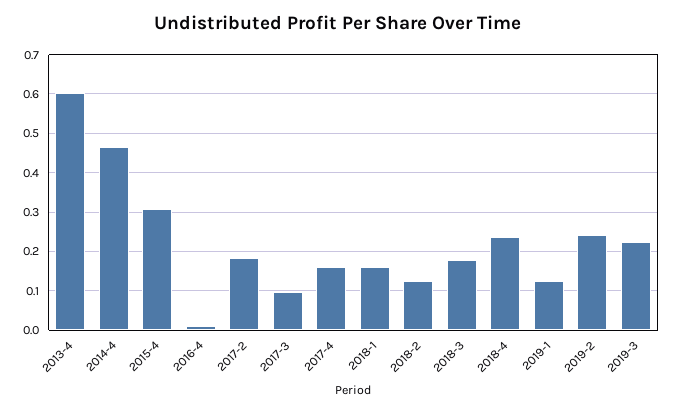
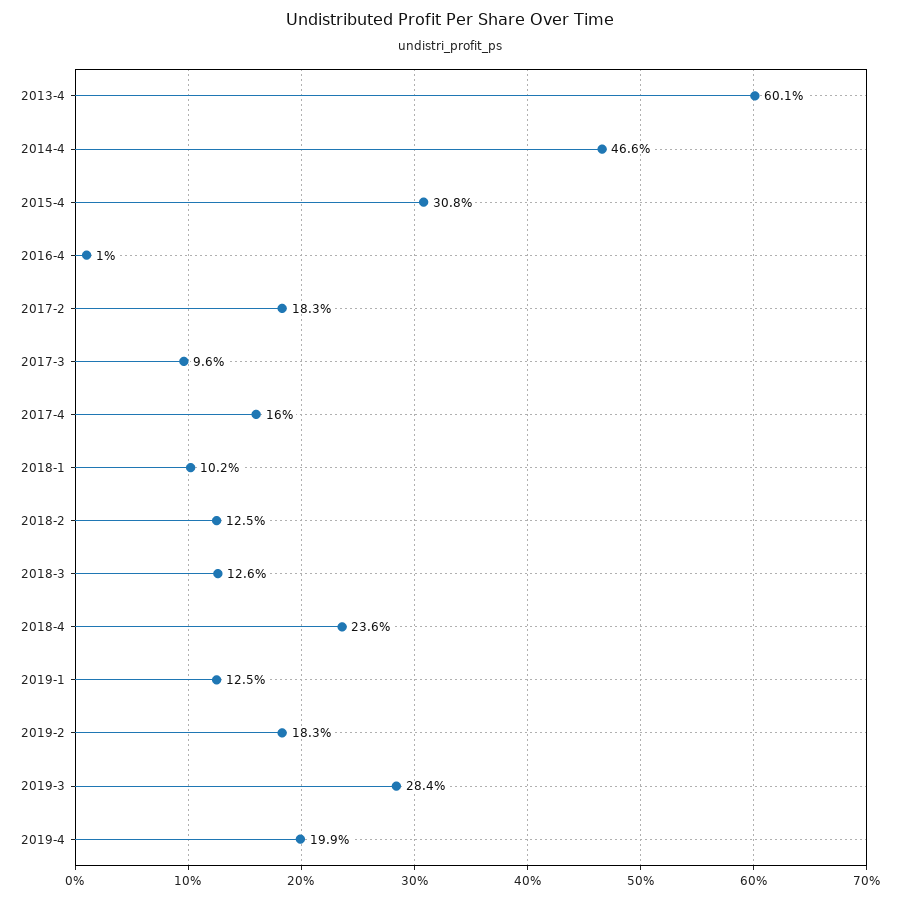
2018-1: 0.16 -> 0.102
2018-3: 0.18 -> 0.126
2019-2: 0.24 -> 0.183
2019-3: 0.22 -> 0.284
2019-4: none -> 0.199

